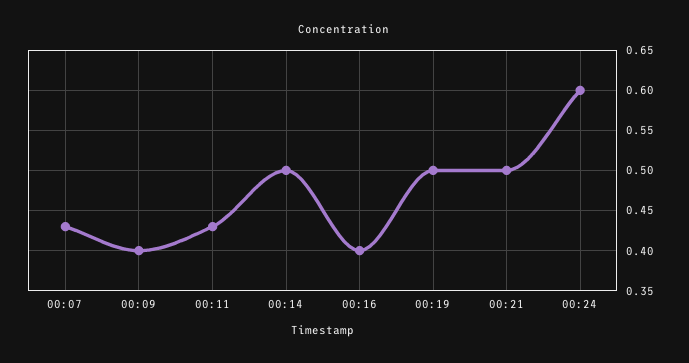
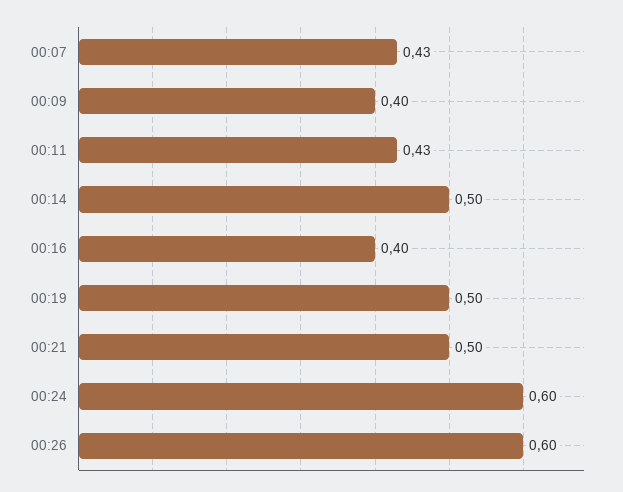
00:26: none -> 0.6

